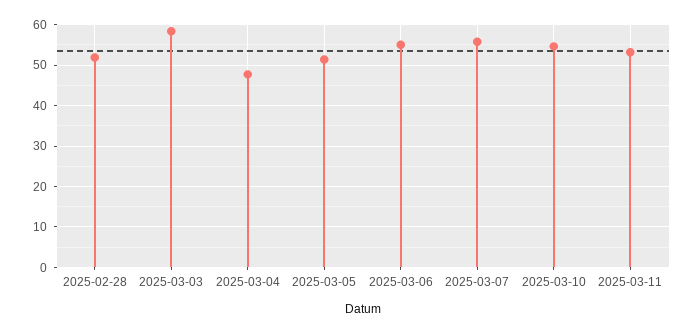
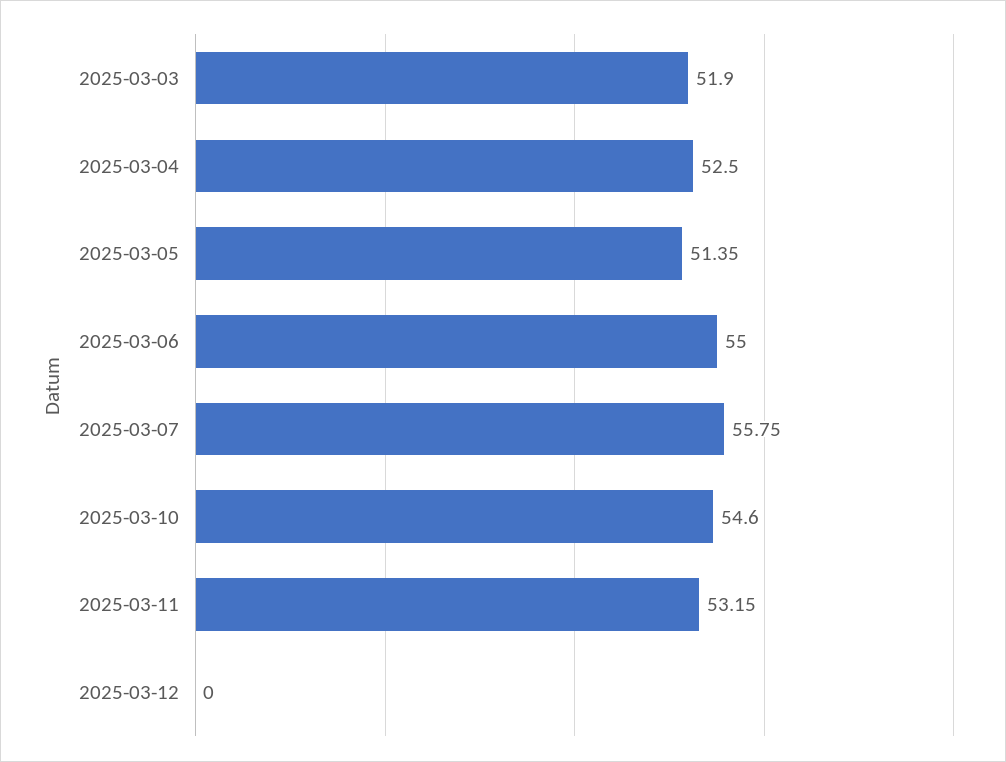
2025-02-28: 52 -> none
2025-03-03: 58 -> 51.9
2025-03-04: 48 -> 52.5
2025-03-12: none -> 0

